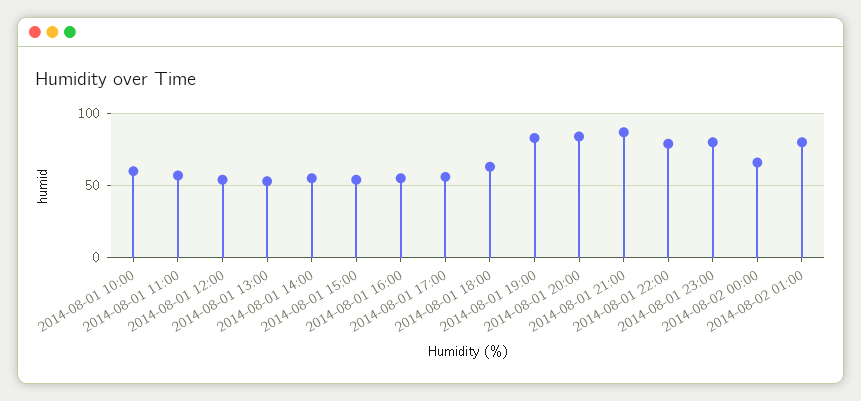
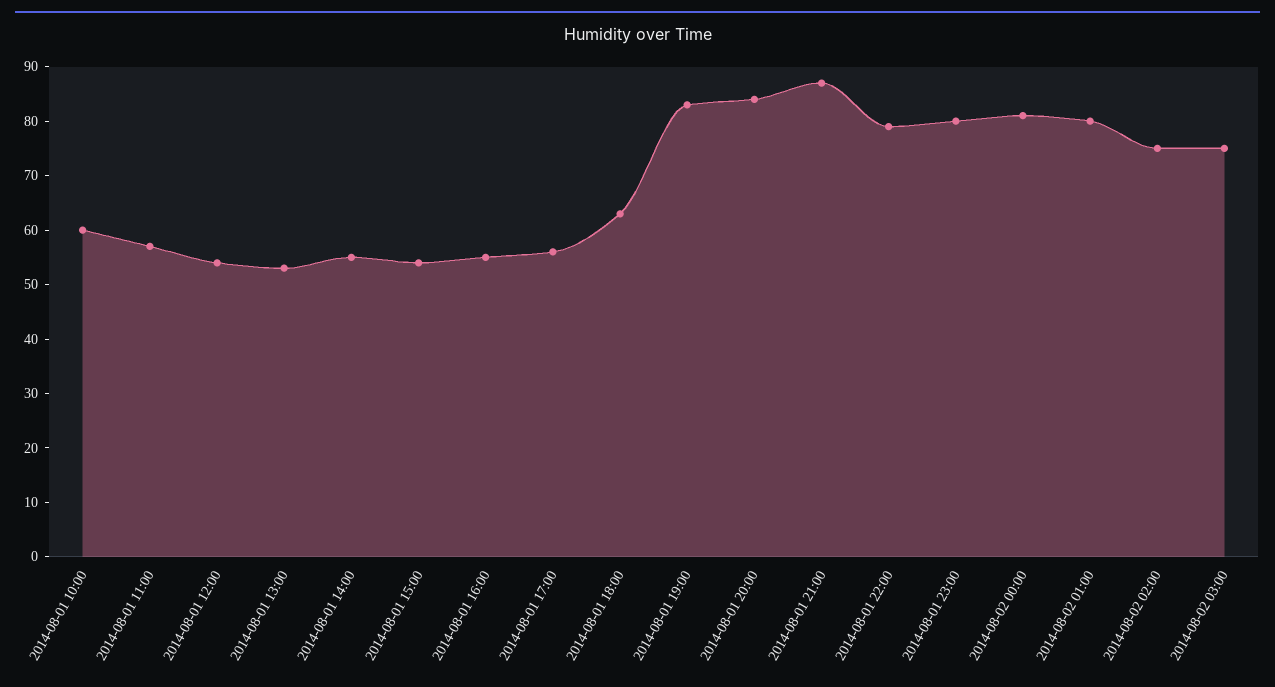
2014-08-02 00:00: 65 -> 80
2014-08-02 02:00: none -> 75
2014-08-02 03:00: none -> 75

